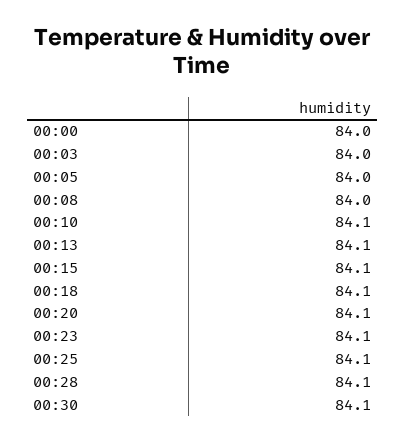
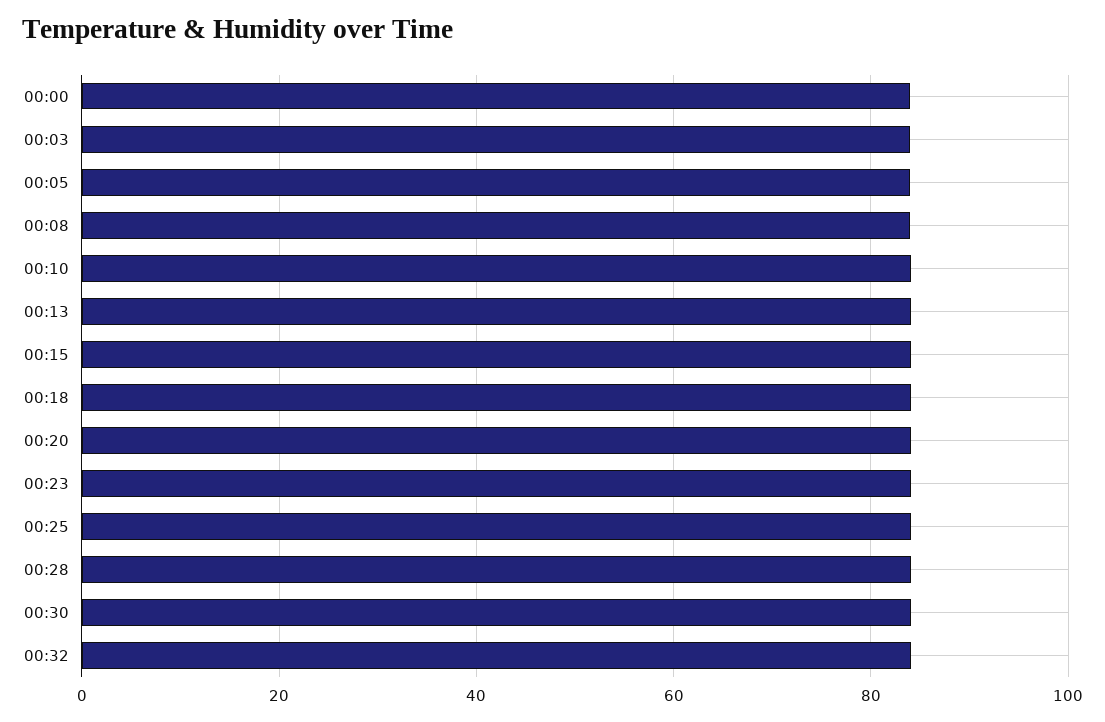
00:32: none -> 84

